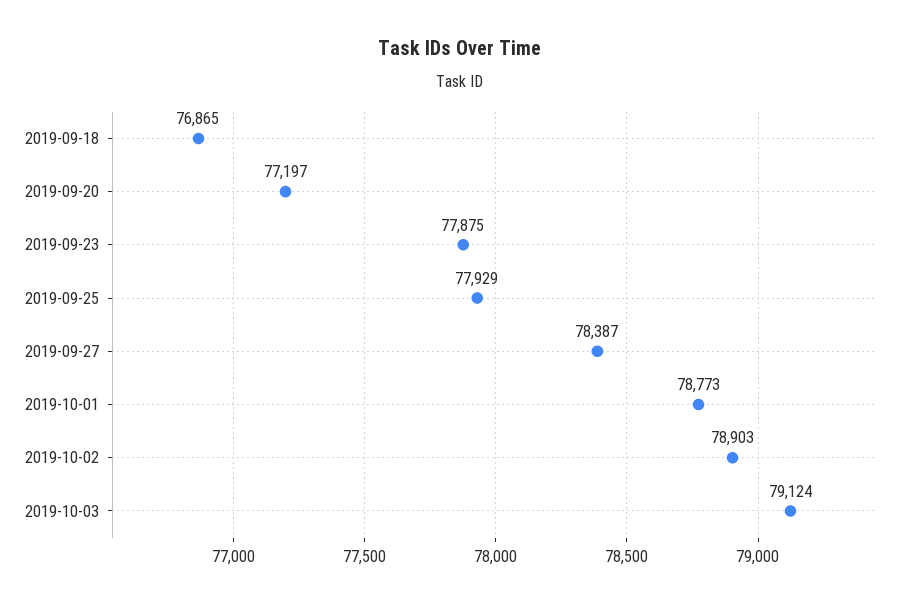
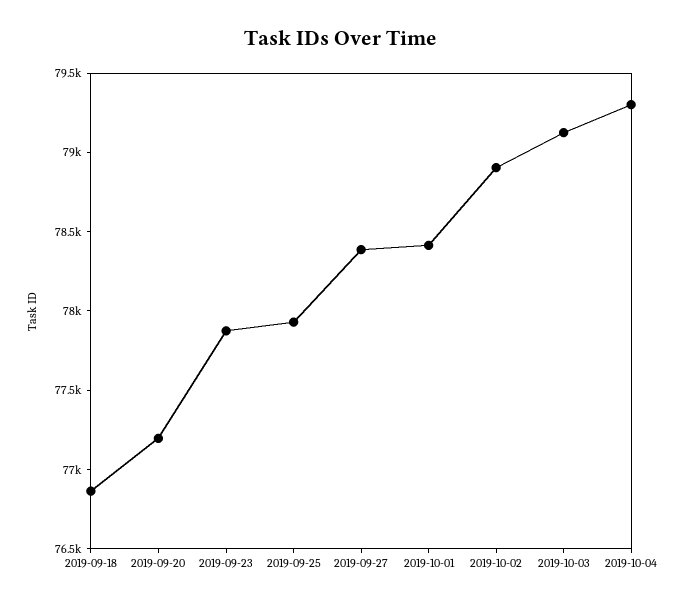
2019-10-01: 78773 -> 78400
2019-10-04: none -> 79300

